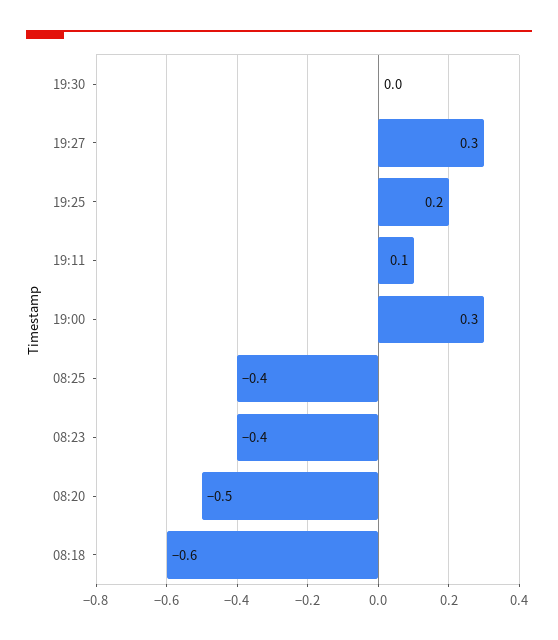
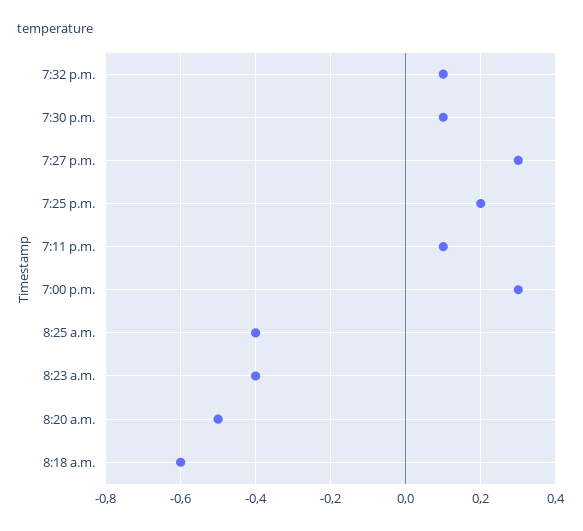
19:30: 0 -> 0.1
7:32 p.m.: none -> 0.1

